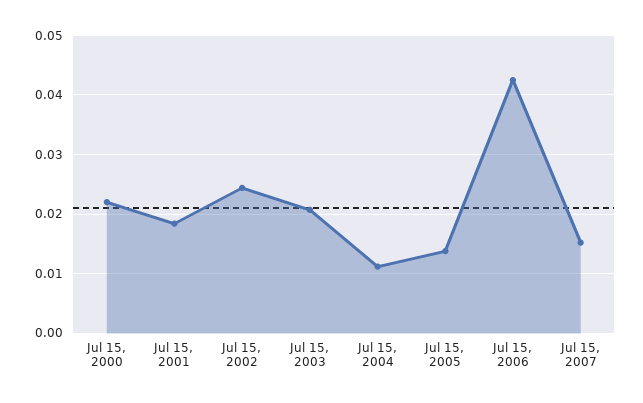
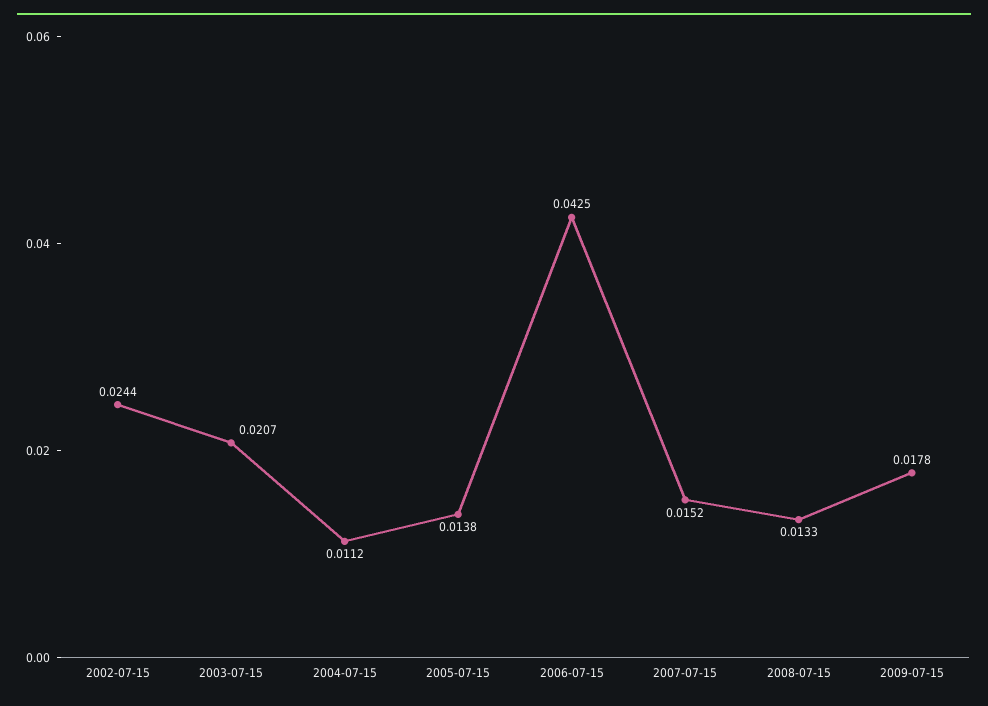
Jul 15, 2000: 0.022 -> none
Jul 15, 2001: 0.018 -> none
2008-07-15: none -> 0.0133
2009-07-15: none -> 0.0178

